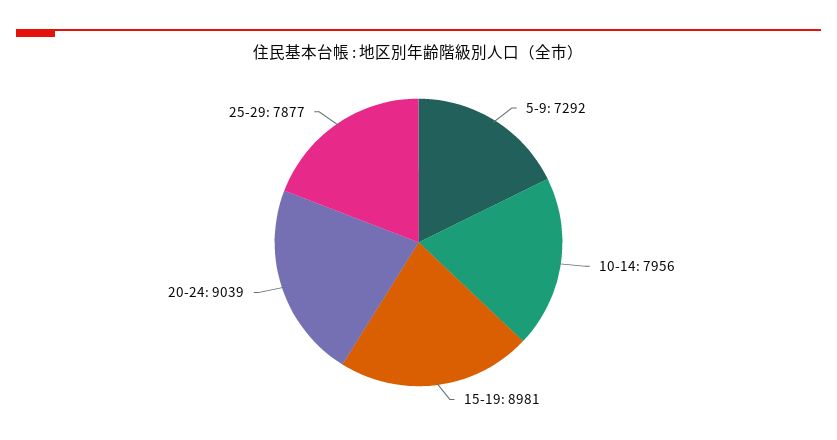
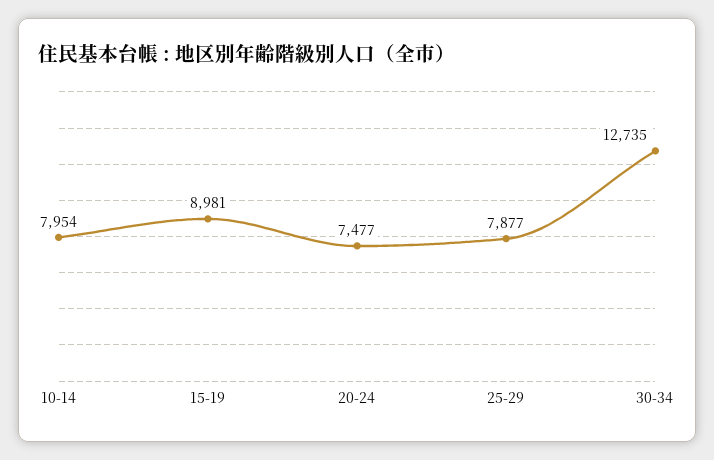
5-9: 7292 -> none
10-14: 7956 -> 7954
20-24: 9039 -> 7477
30-34: none -> 12735

